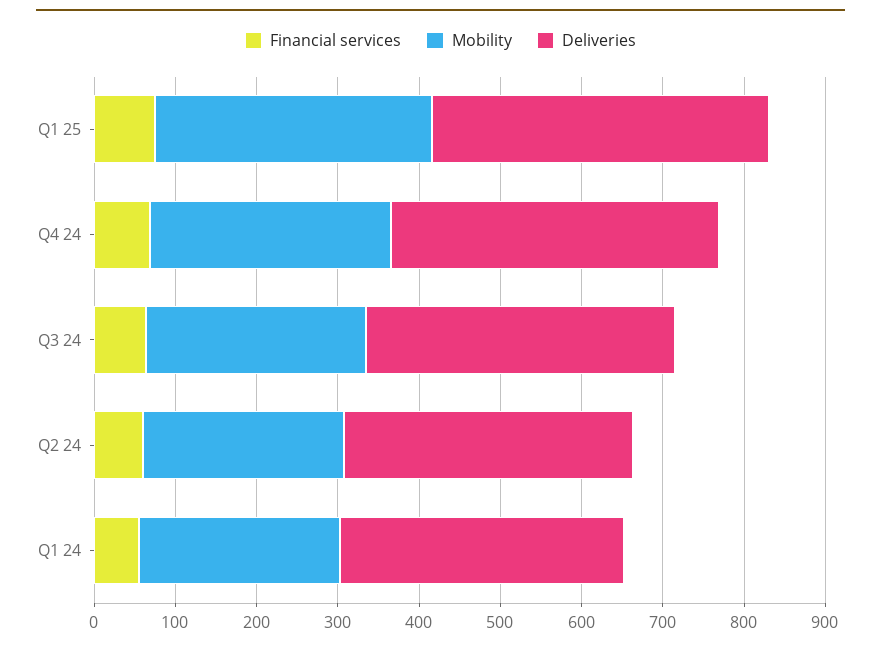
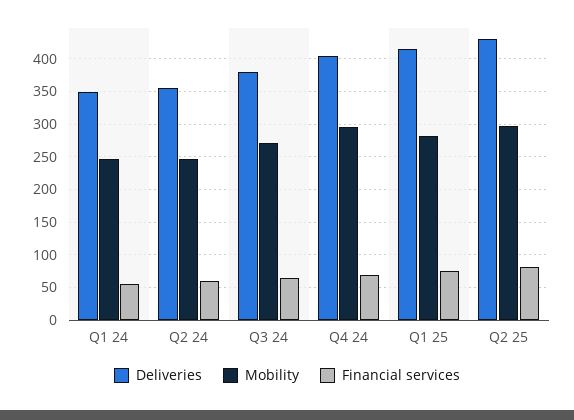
Mobility, Q1 25: 340 -> 280
Deliveries, Q2 25: none -> 430
Mobility, Q2 25: none -> 300
Financial services, Q2 25: none -> 80

